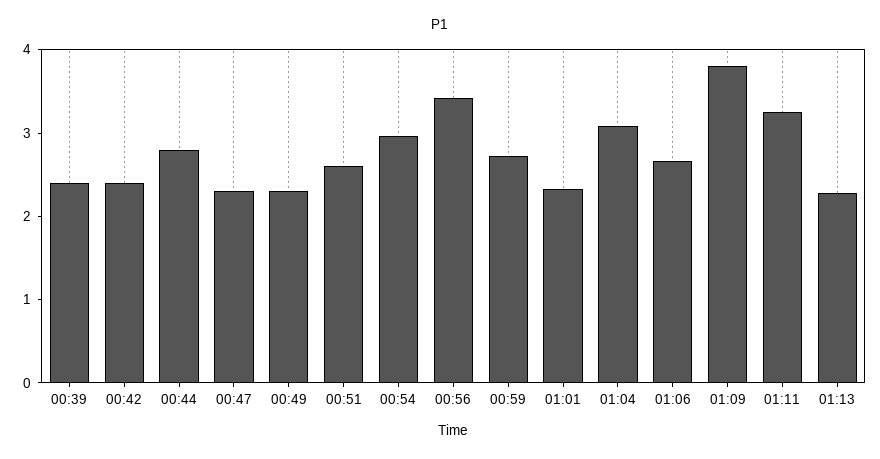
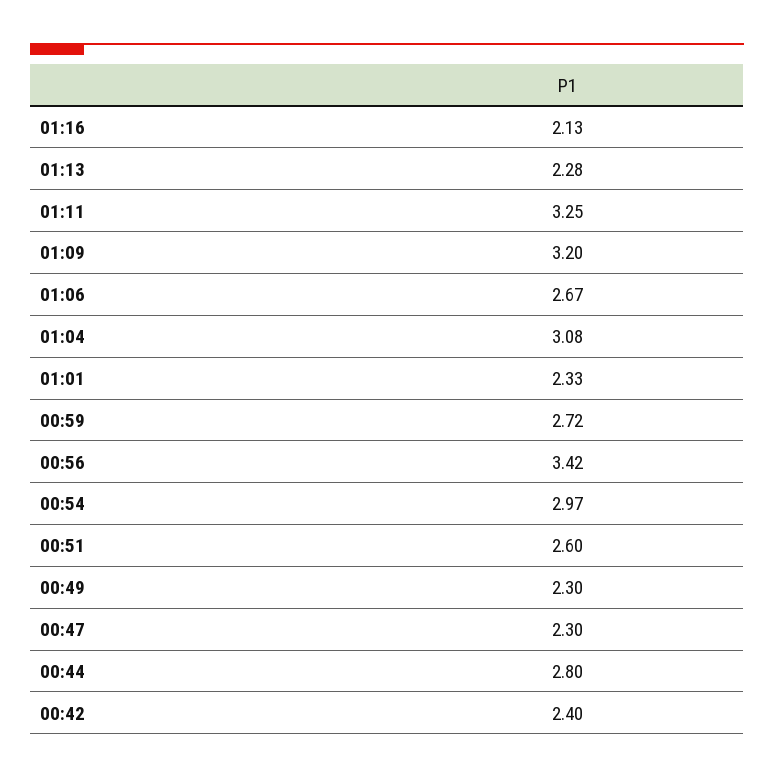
00:39: 2.4 -> none
01:09: 3.8 -> 3.2
01:16: none -> 2.13

